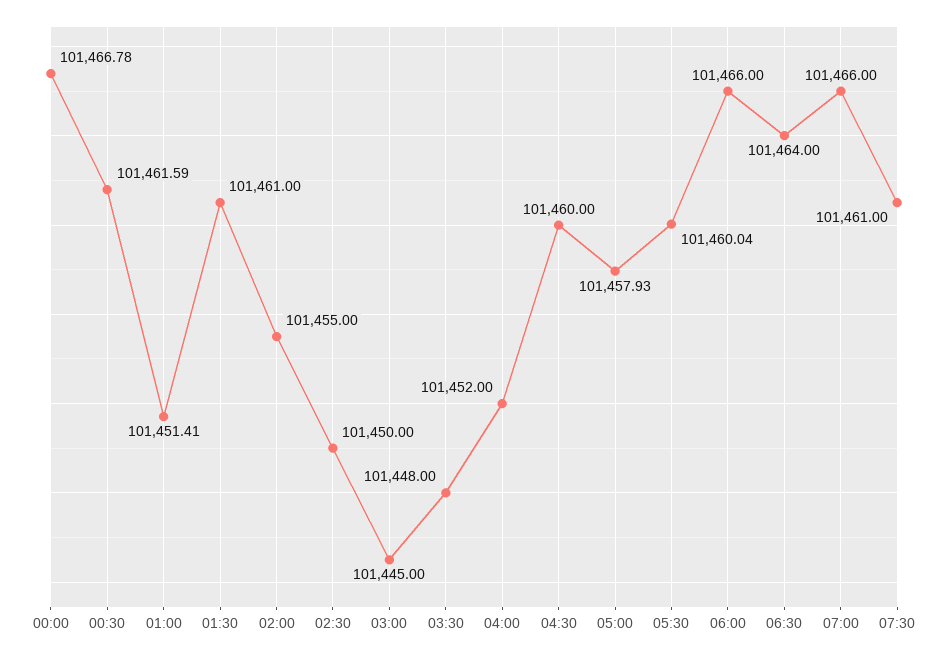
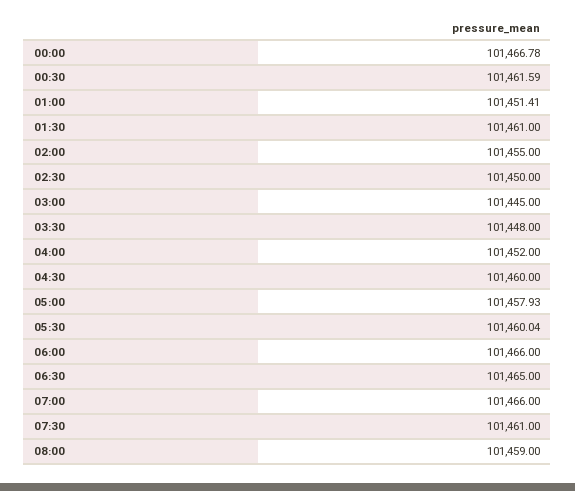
06:30: 101464 -> 101465
08:00: none -> 101459

